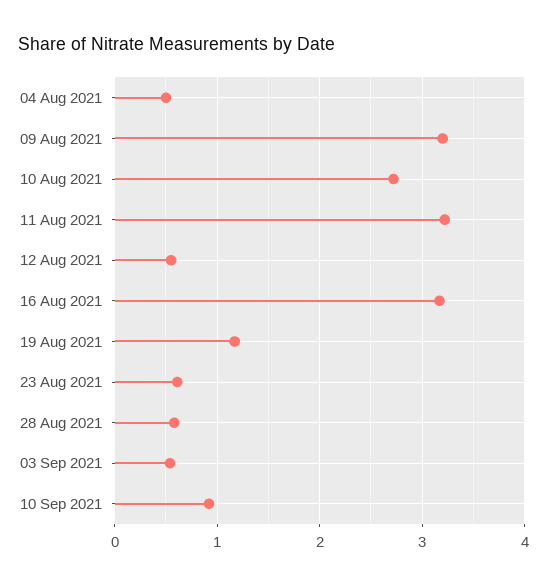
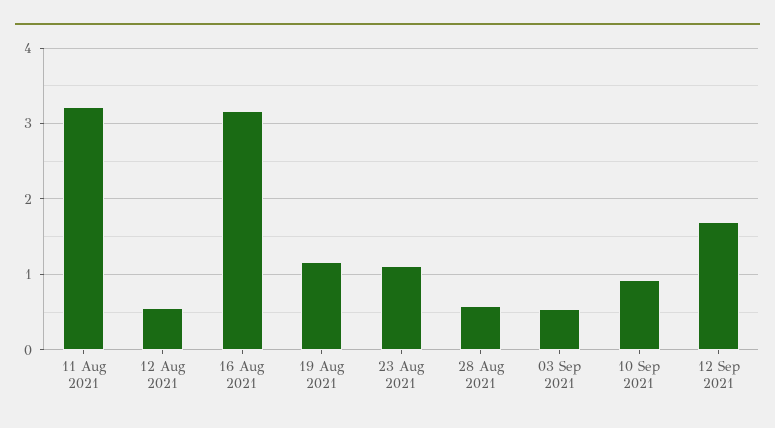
04 Aug 2021: 0.5 -> none
09 Aug 2021: 3.2 -> none
10 Aug 2021: 2.7 -> none
23 Aug 2021: 0.6 -> 1.1
12 Sep 2021: none -> 1.7

